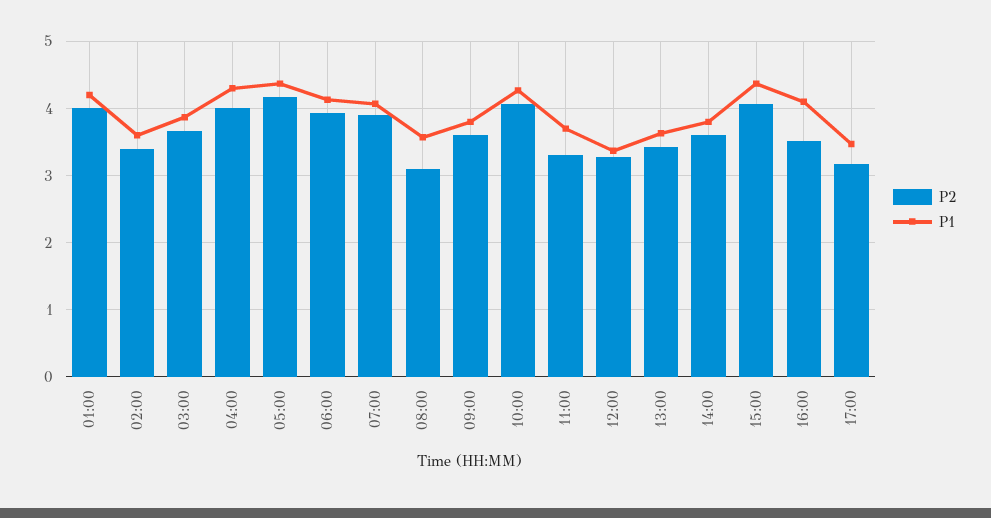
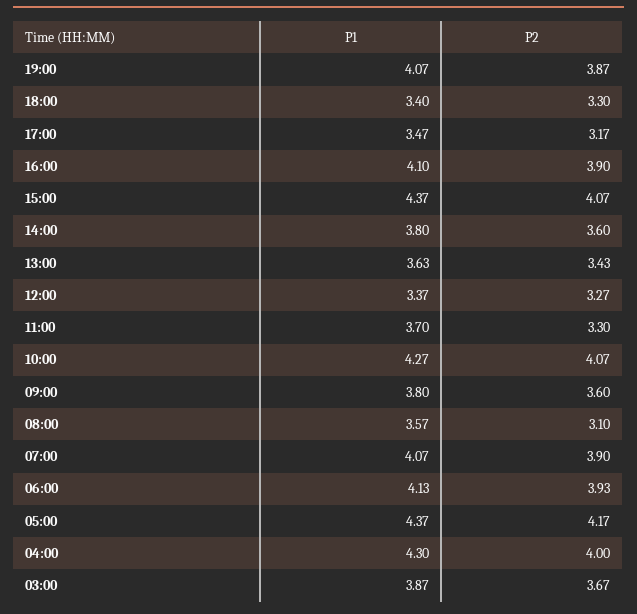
P2, 01:00: 4 -> none
P1, 01:00: 4.2 -> none
P2, 02:00: 3.4 -> none
P1, 02:00: 3.6 -> none
P2, 16:00: 3.5 -> 3.9
P1, 19:00: none -> 4.07
P2, 19:00: none -> 3.87
P1, 18:00: none -> 3.4
P2, 18:00: none -> 3.3

